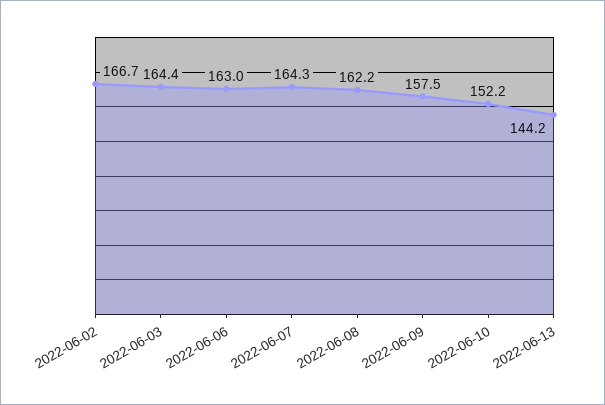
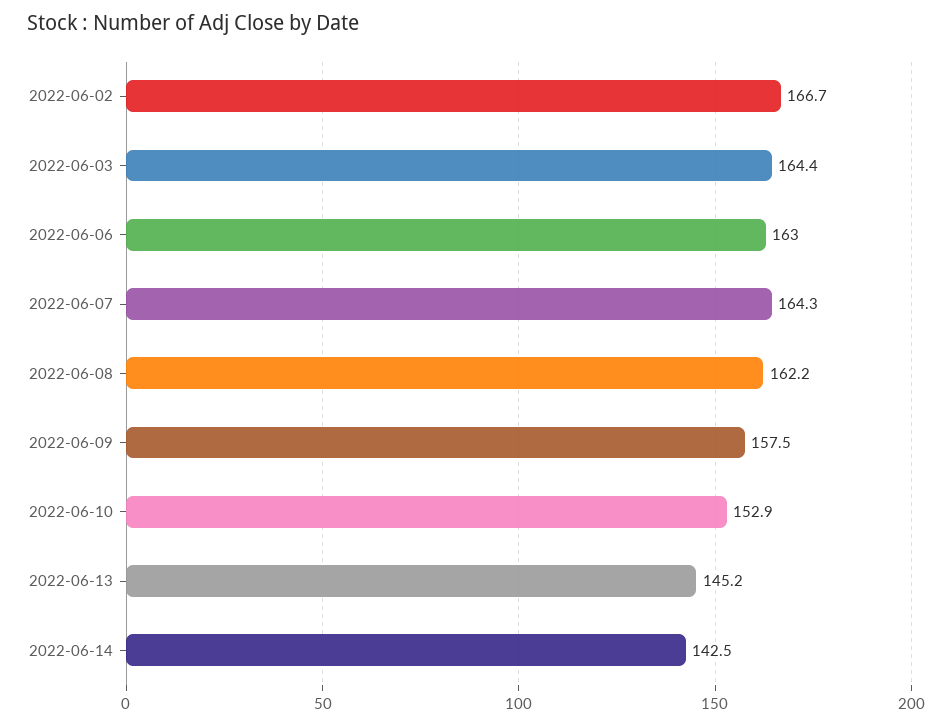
2022-06-10: 152.2 -> 152.9
2022-06-13: 144.2 -> 145.2
2022-06-14: none -> 142.5

